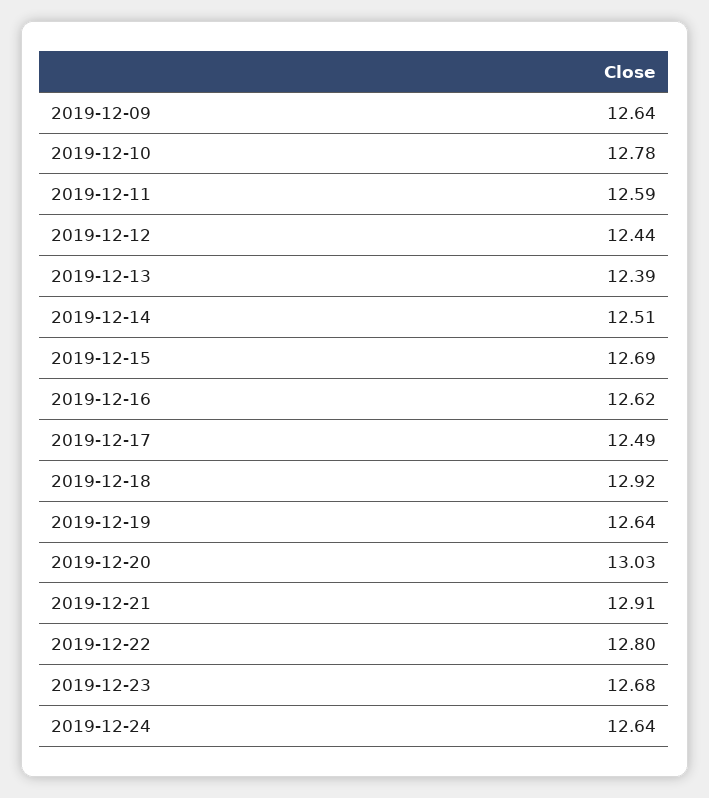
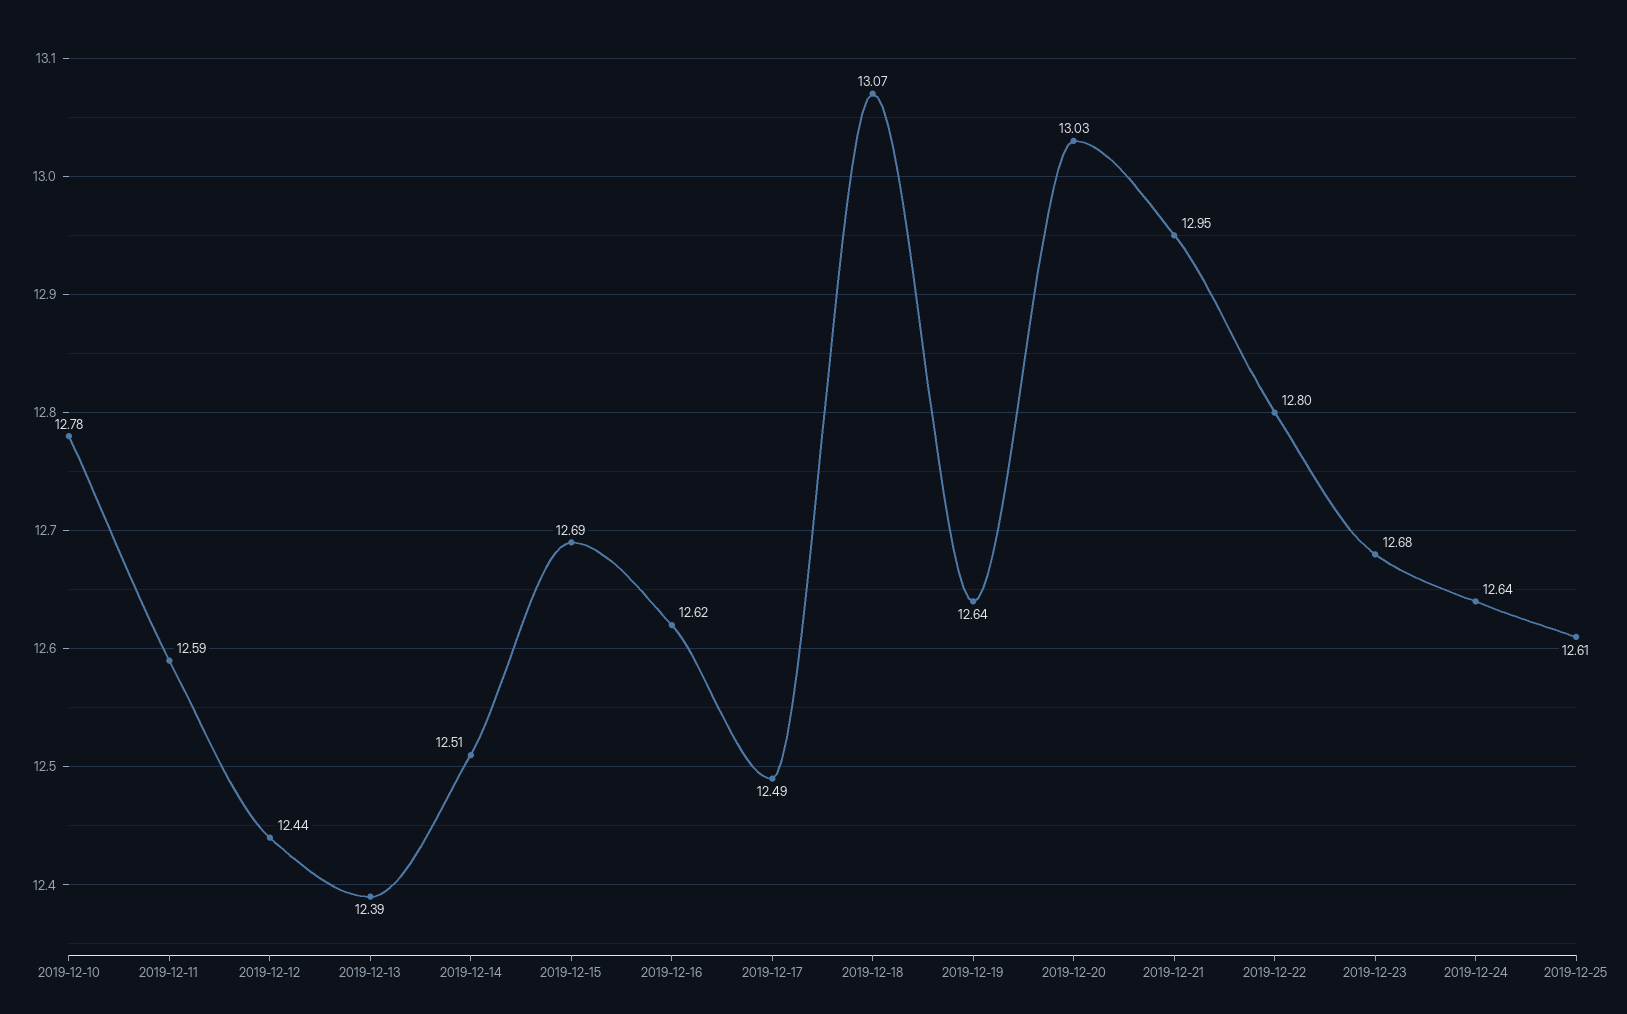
2019-12-09: 12.64 -> none
2019-12-18: 12.92 -> 13.07
2019-12-21: 12.91 -> 12.95
2019-12-25: none -> 12.61

